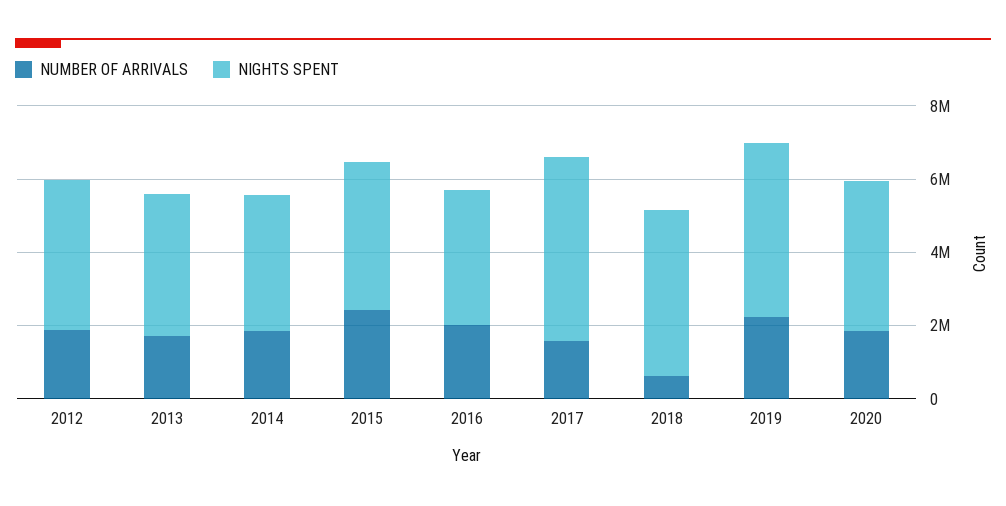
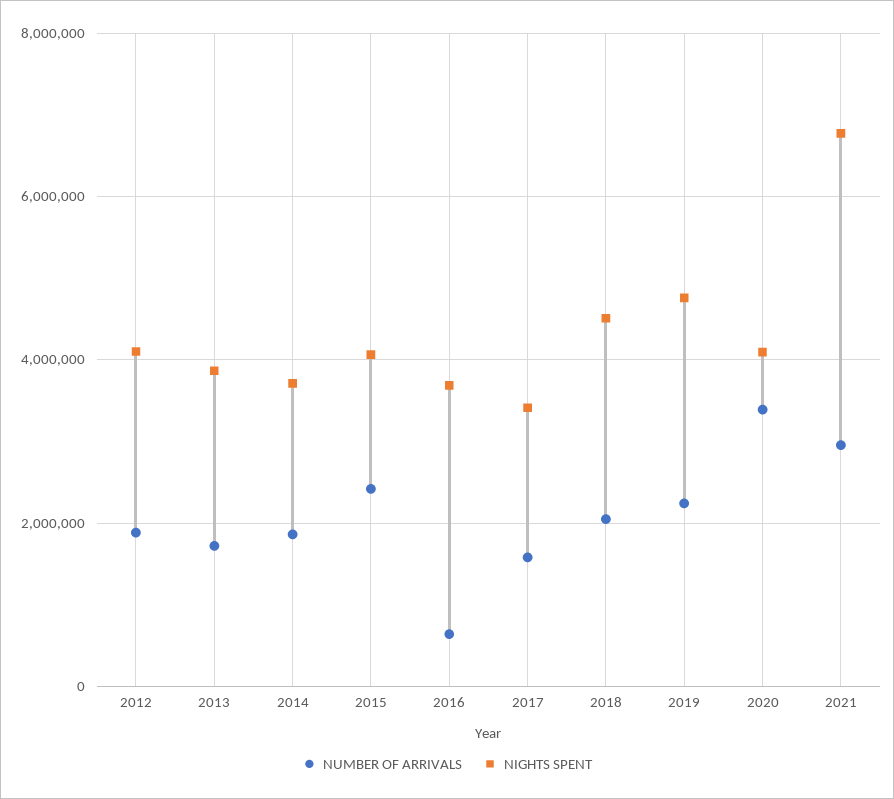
NUMBER OF ARRIVALS, 2016: 2000000 -> 600000
NIGHTS SPENT, 2017: 5000000 -> 3400000
NUMBER OF ARRIVALS, 2018: 500000 -> 2000000
NUMBER OF ARRIVALS, 2020: 2000000 -> 3400000
NUMBER OF ARRIVALS, 2021: none -> 3000000
NIGHTS SPENT, 2021: none -> 6800000

